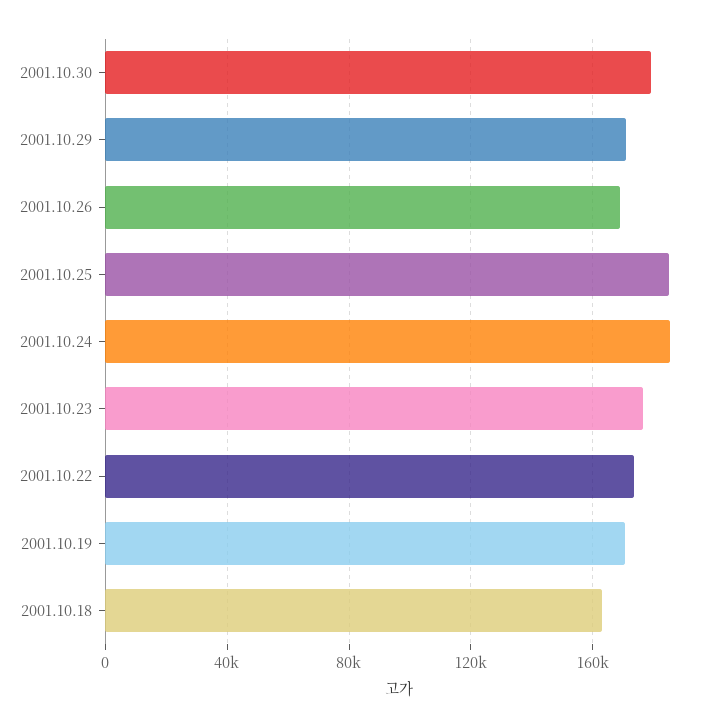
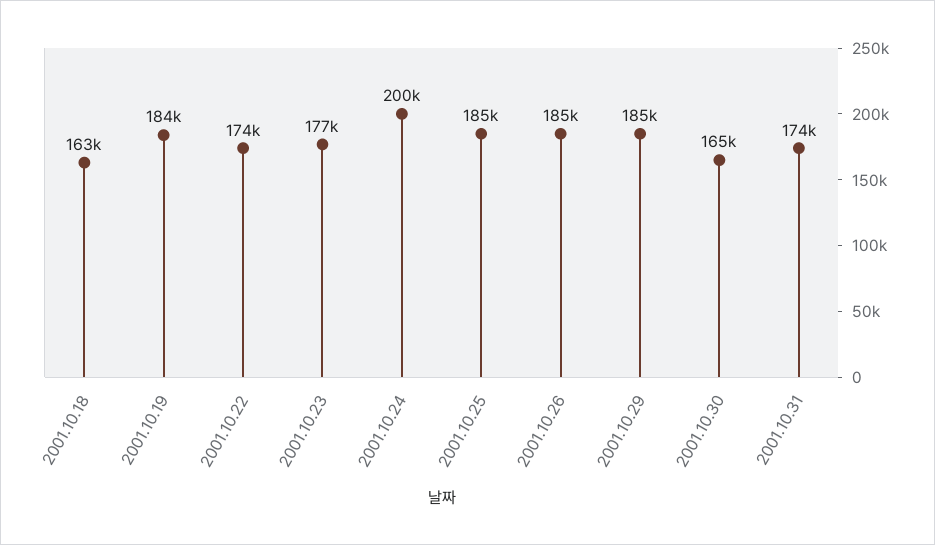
2001.10.30: 180000 -> 165000
2001.10.29: 170000 -> 185000
2001.10.26: 170000 -> 185000
2001.10.24: 185000 -> 200000
2001.10.19: 170000 -> 184000
2001.10.31: none -> 174000

